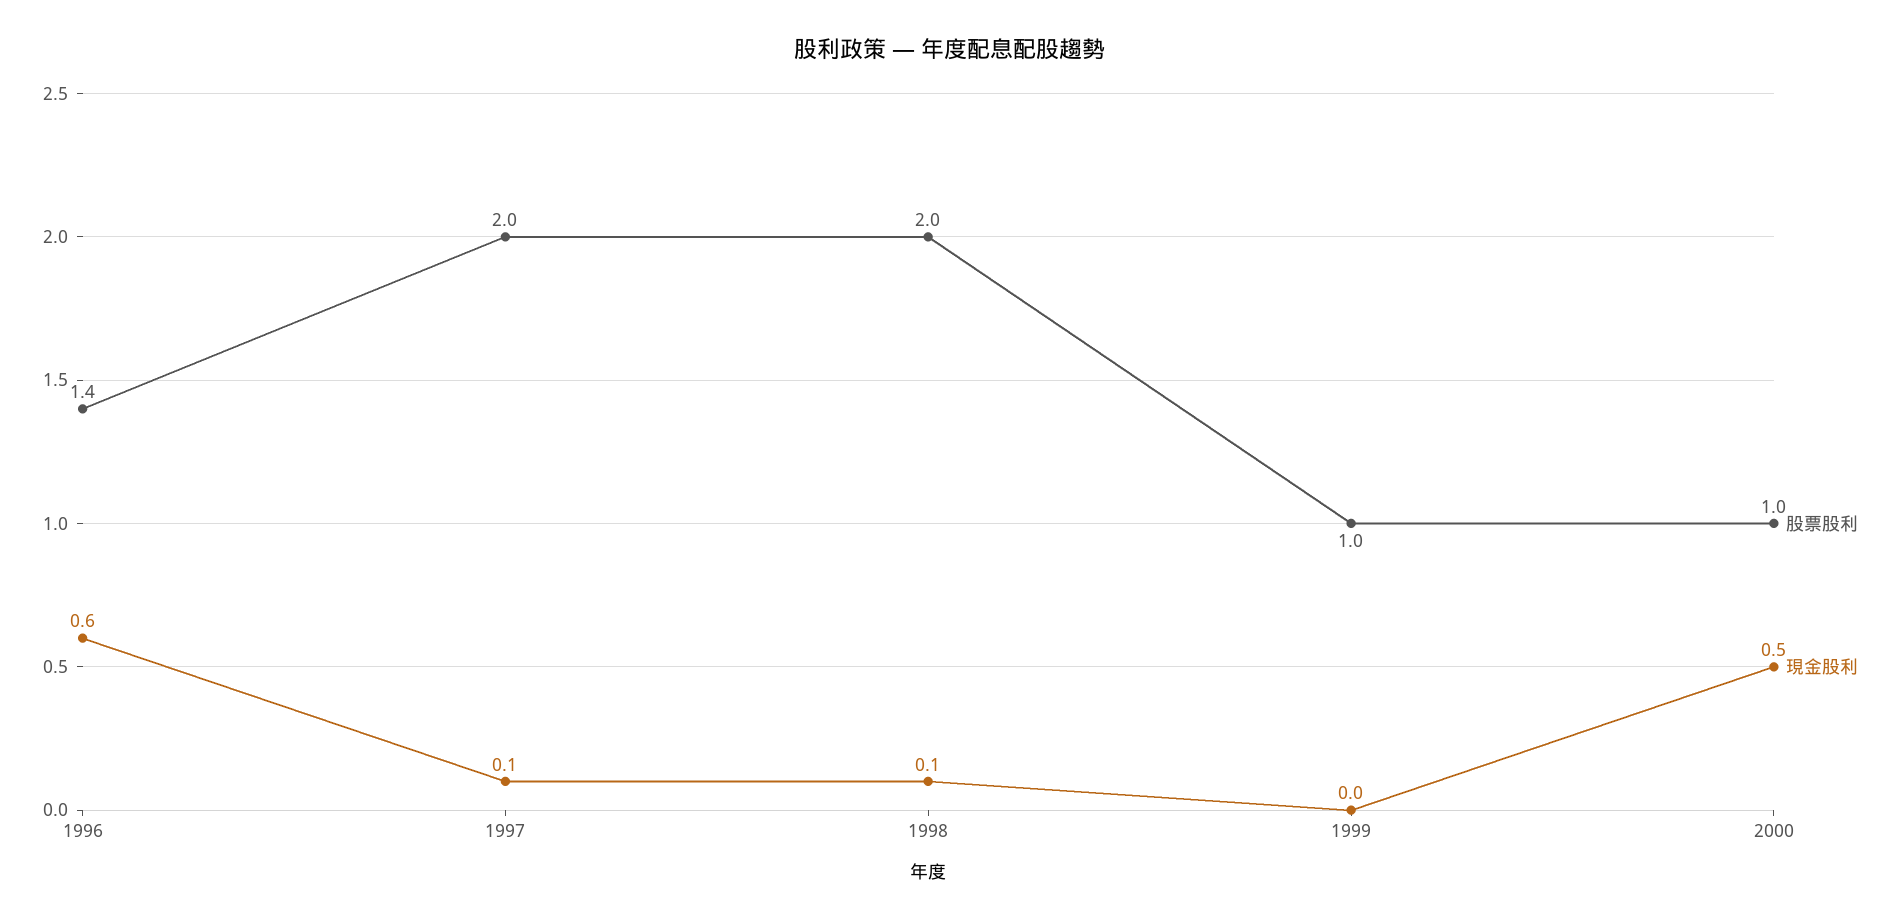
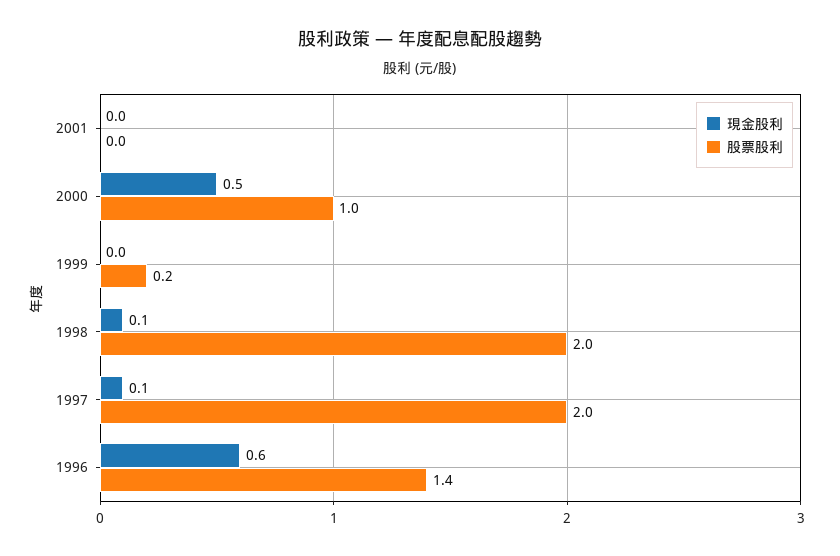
股票股利, 1999: 1 -> 0.2
現金股利, 2001: none -> 0
股票股利, 2001: none -> 0

